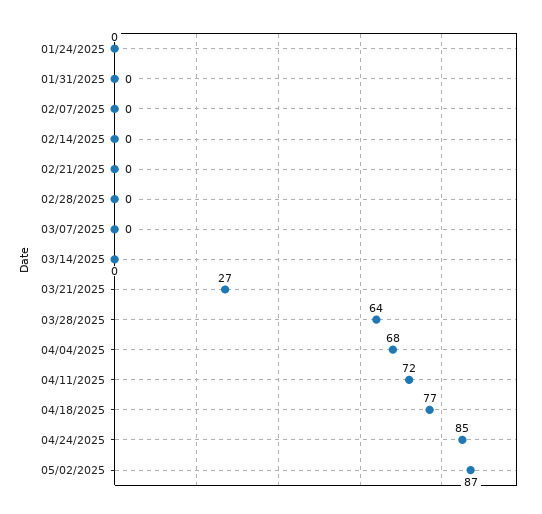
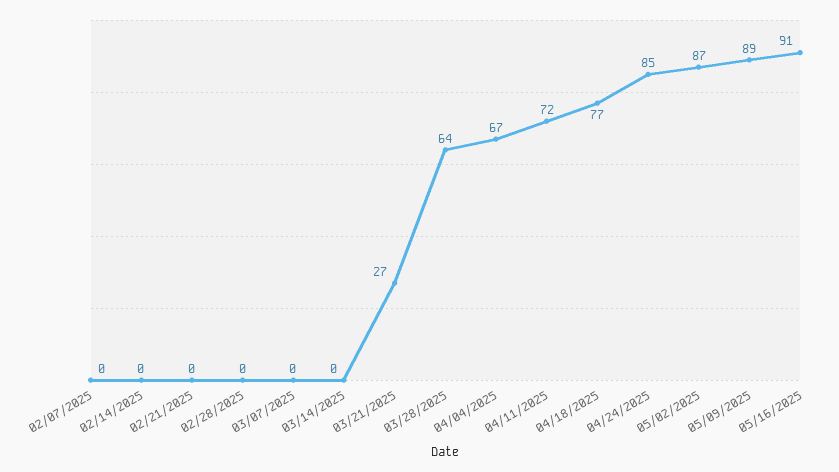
01/24/2025: 0 -> none
01/31/2025: 0 -> none
04/04/2025: 68 -> 67
05/09/2025: none -> 89
05/16/2025: none -> 91

